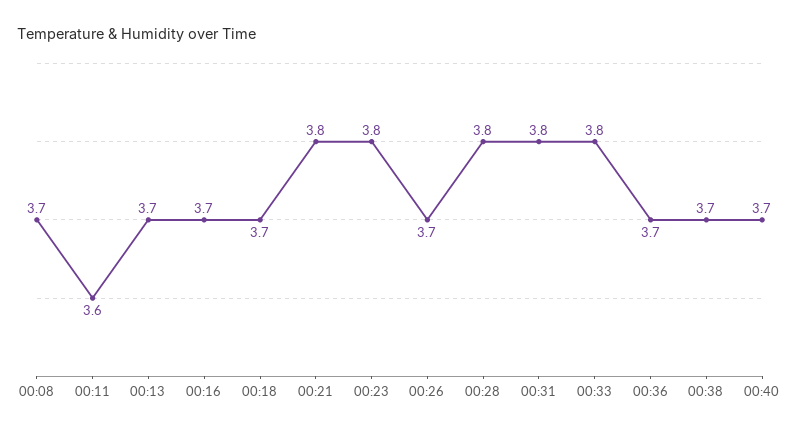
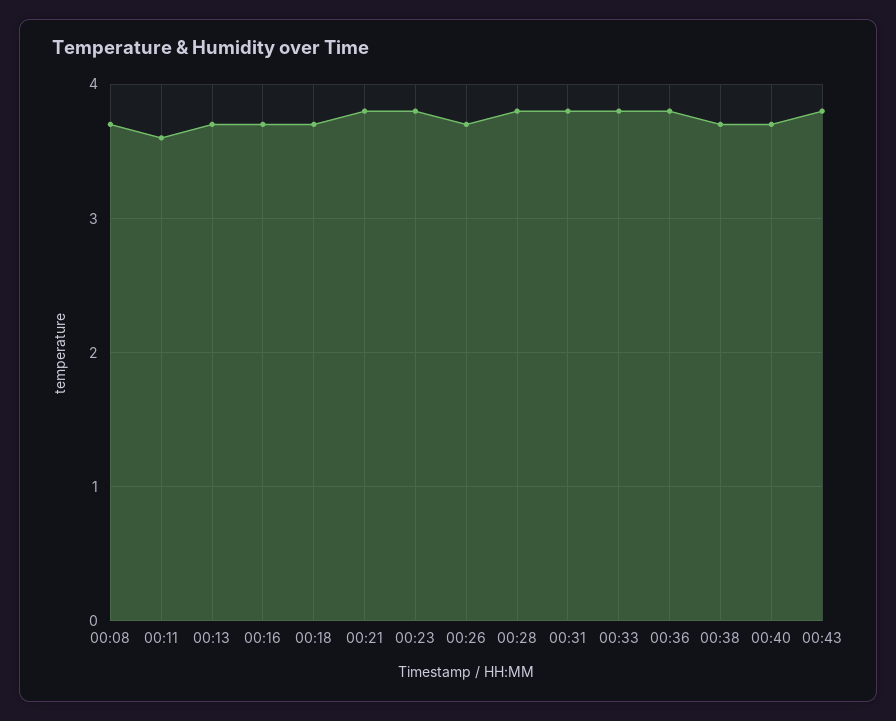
00:36: 3.7 -> 3.8
00:43: none -> 3.8

